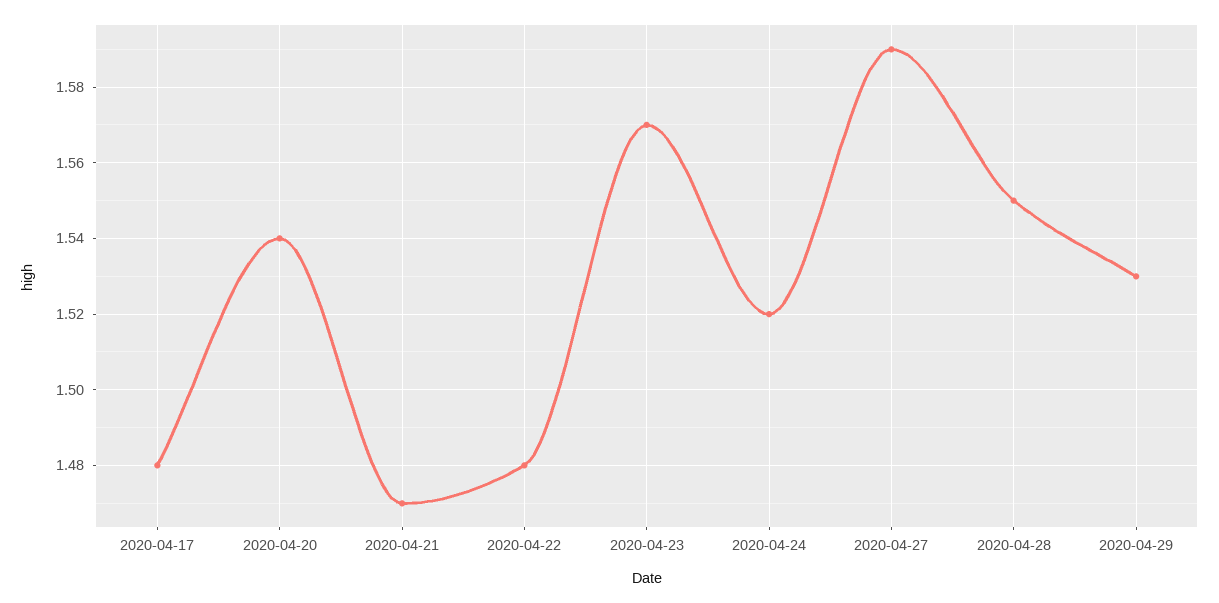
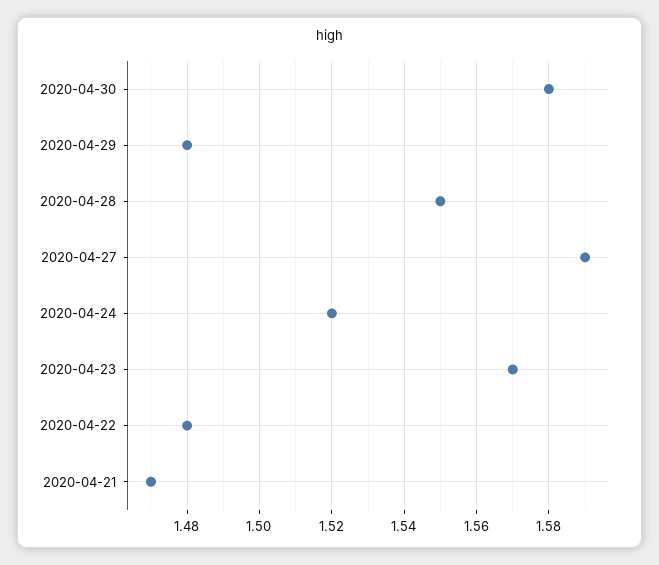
2020-04-17: 1.48 -> none
2020-04-20: 1.54 -> none
2020-04-29: 1.53 -> 1.48
2020-04-30: none -> 1.58

